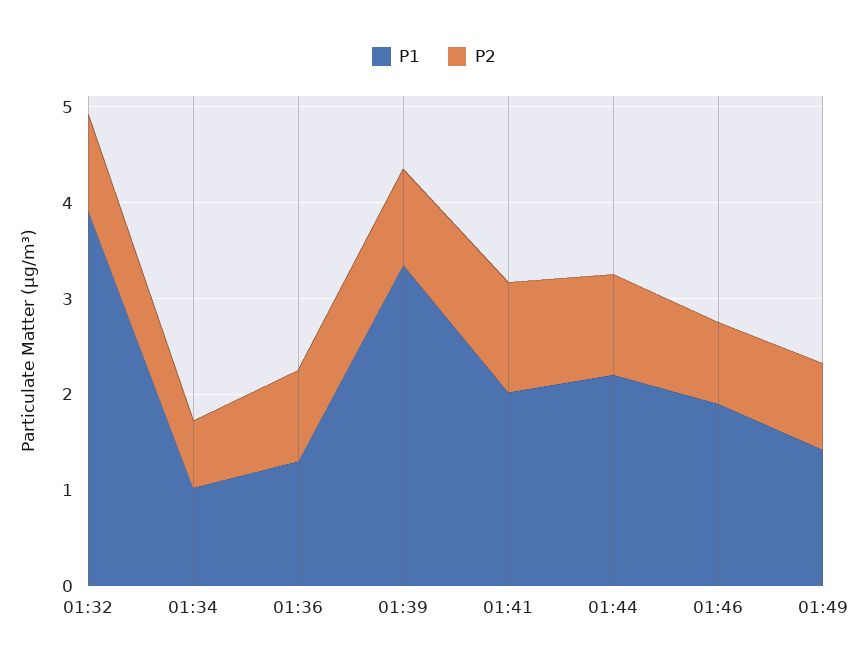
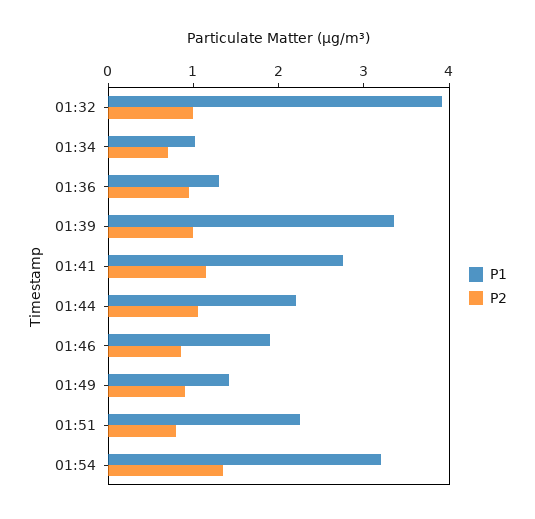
P1, 01:41: 2 -> 2.8
P1, 01:51: none -> 2.2
P2, 01:51: none -> 0.8
P1, 01:54: none -> 3.2
P2, 01:54: none -> 1.4

